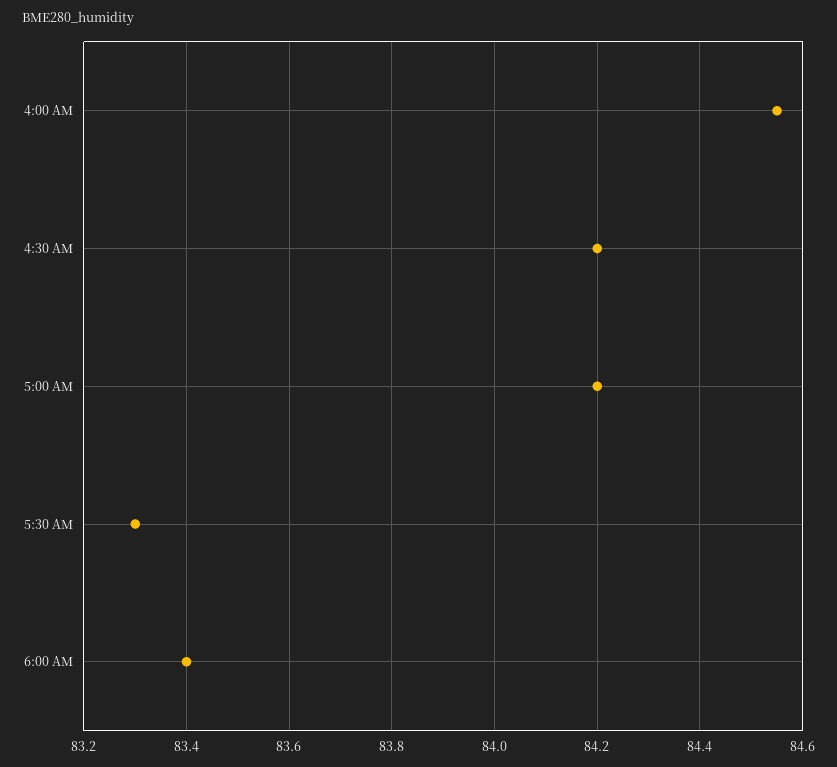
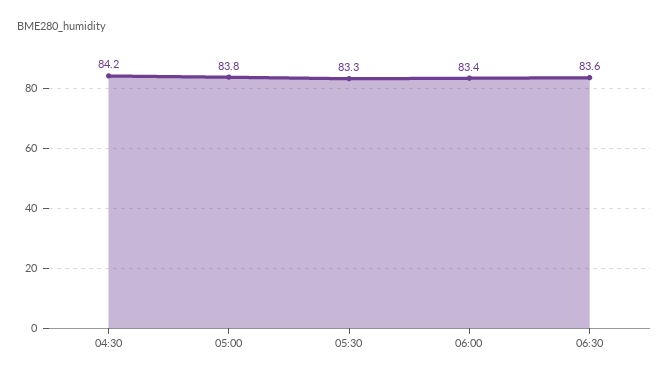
4:00 AM: 84.55 -> none
5:00 AM: 84.2 -> 83.8
06:30: none -> 83.6

